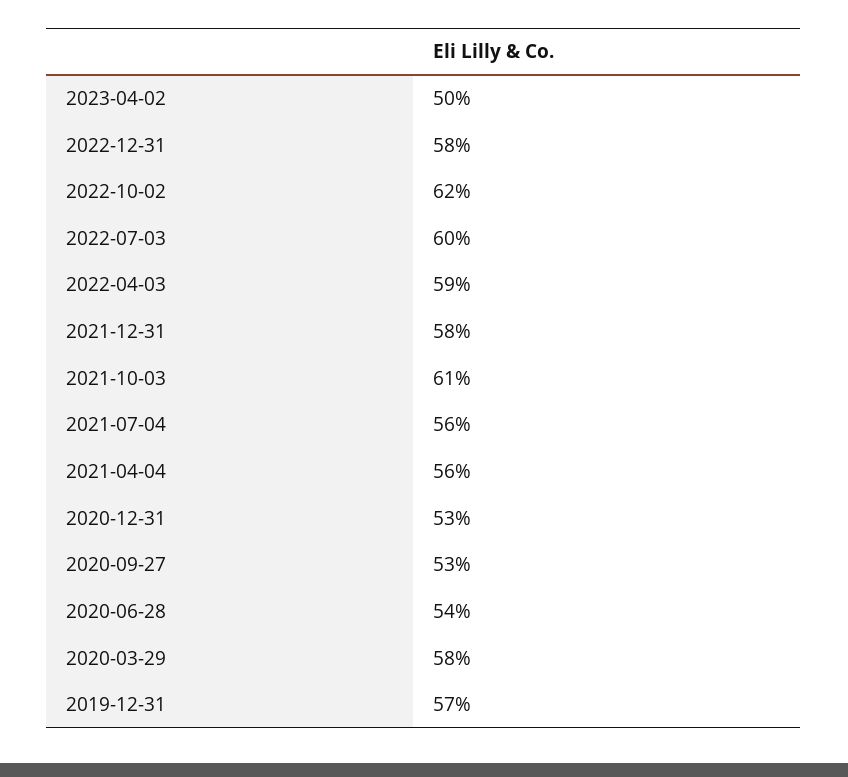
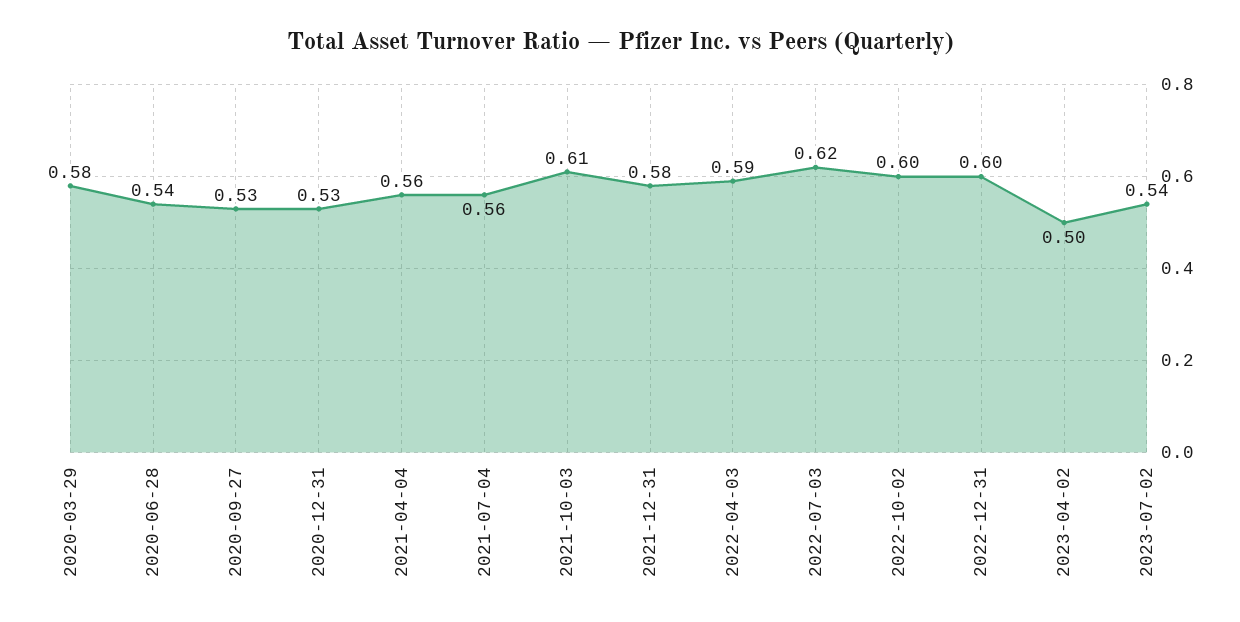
2022-12-31: 0.58 -> 0.6
2022-10-02: 0.62 -> 0.6
2022-07-03: 0.6 -> 0.62
2019-12-31: 0.57 -> none
2023-07-02: none -> 0.54

